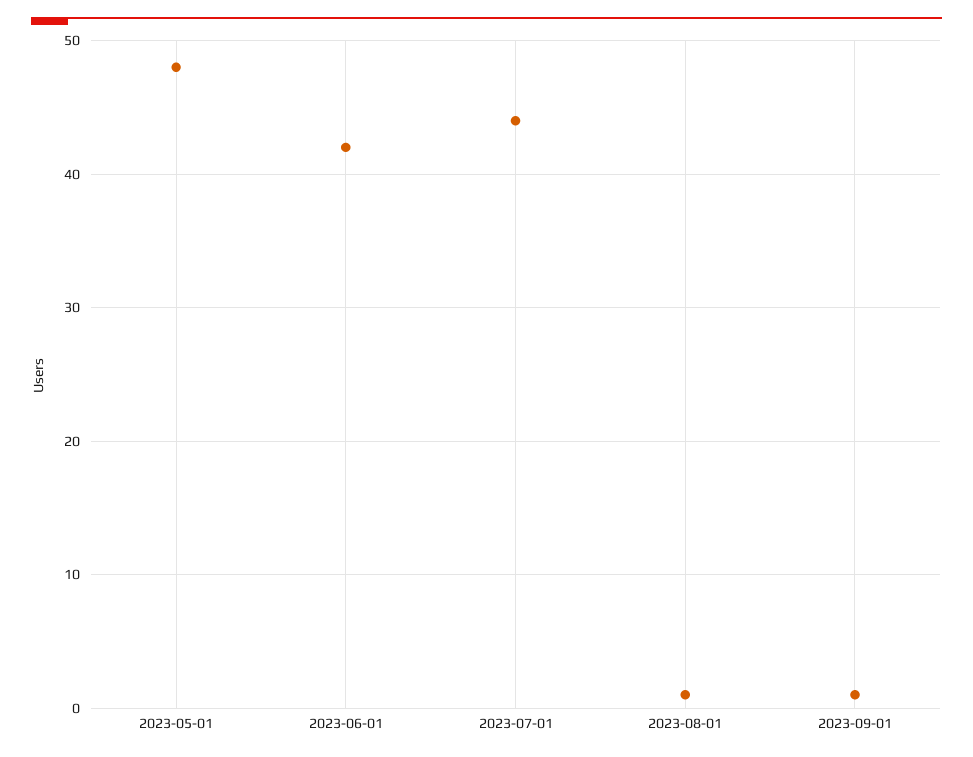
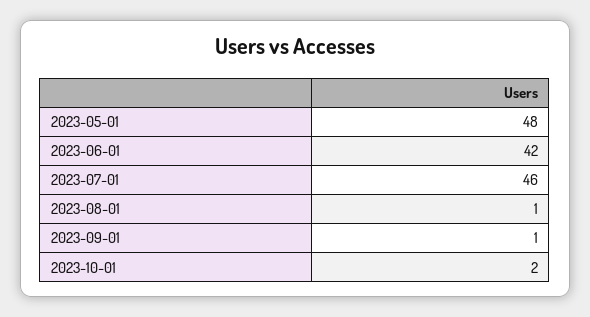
2023-07-01: 44 -> 46
2023-10-01: none -> 2

